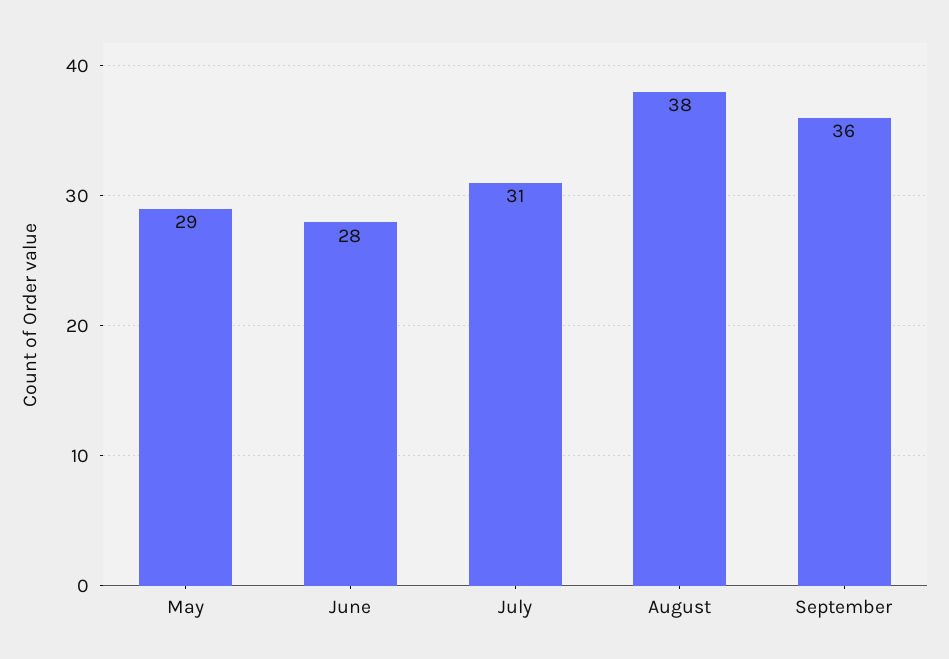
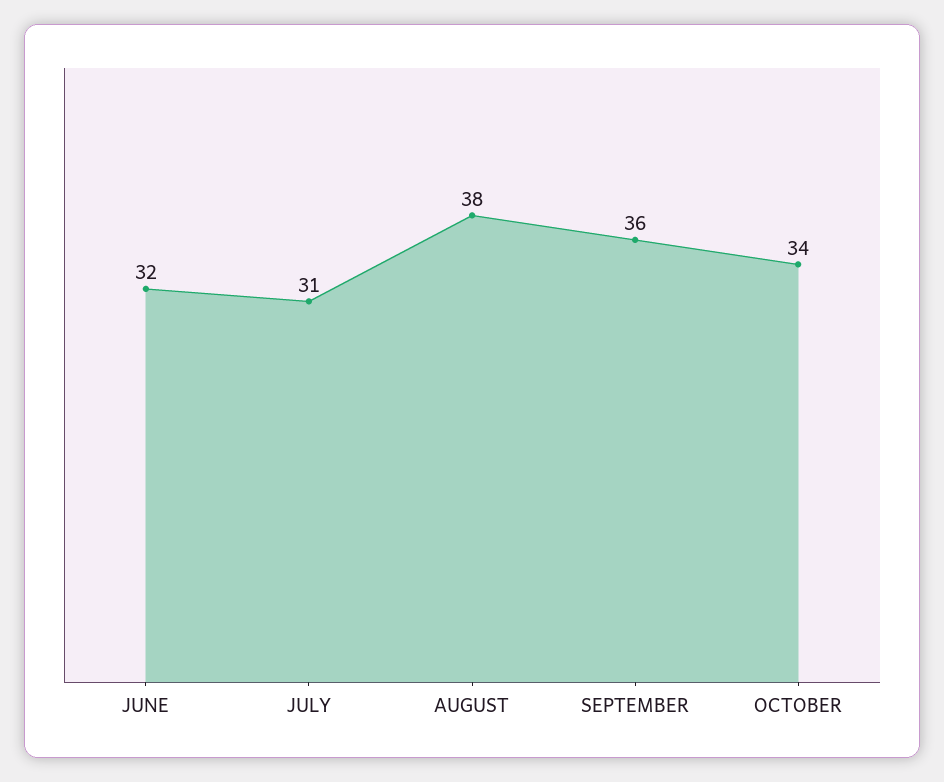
May: 29 -> none
June: 28 -> 32
OCTOBER: none -> 34

